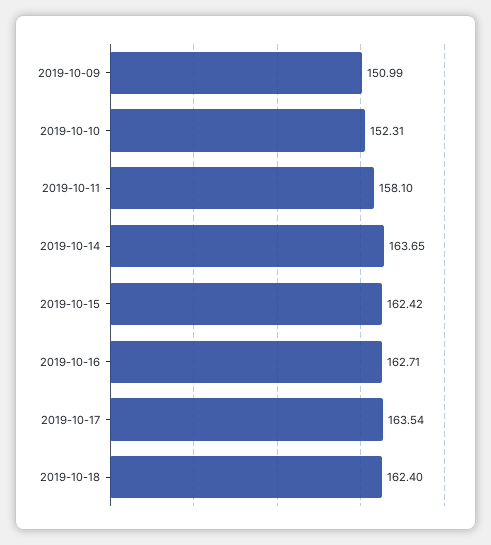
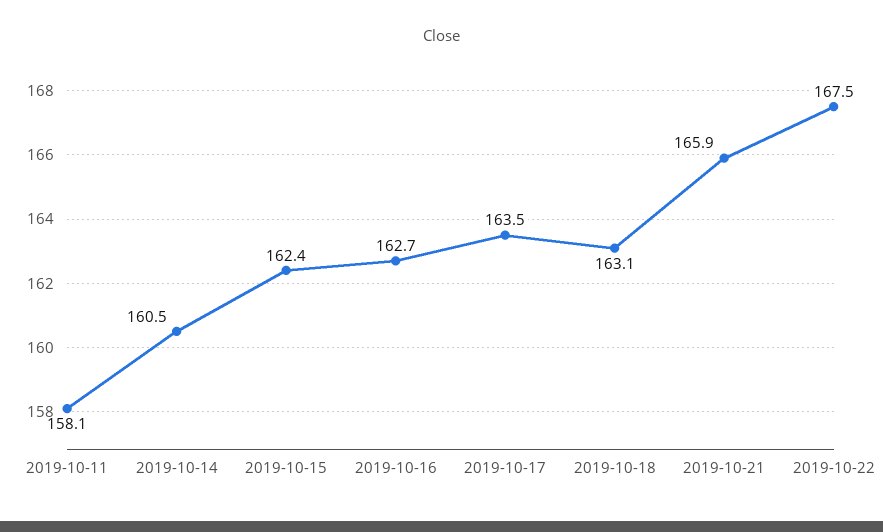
2019-10-09: 150.99 -> none
2019-10-10: 152.31 -> none
2019-10-14: 163.65 -> 160.5
2019-10-18: 162.4 -> 163.1
2019-10-21: none -> 165.9
2019-10-22: none -> 167.5

